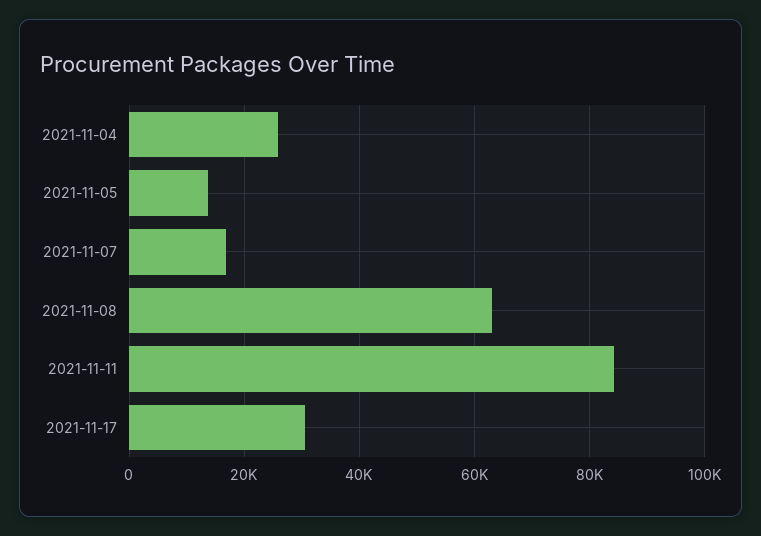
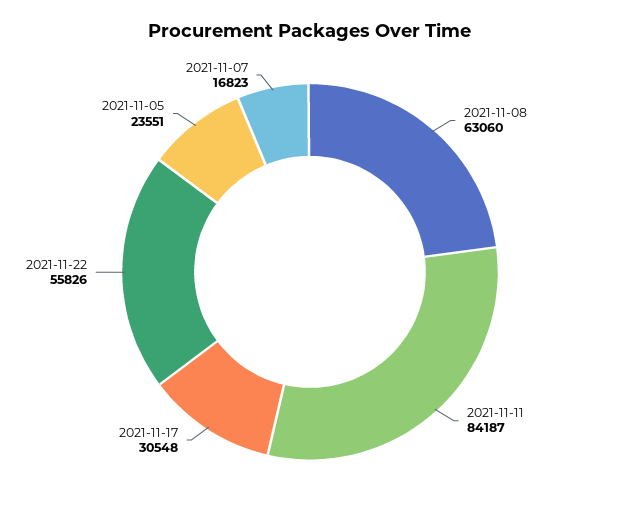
2021-11-04: 26000 -> none
2021-11-05: 14000 -> 23551
2021-11-22: none -> 55826

